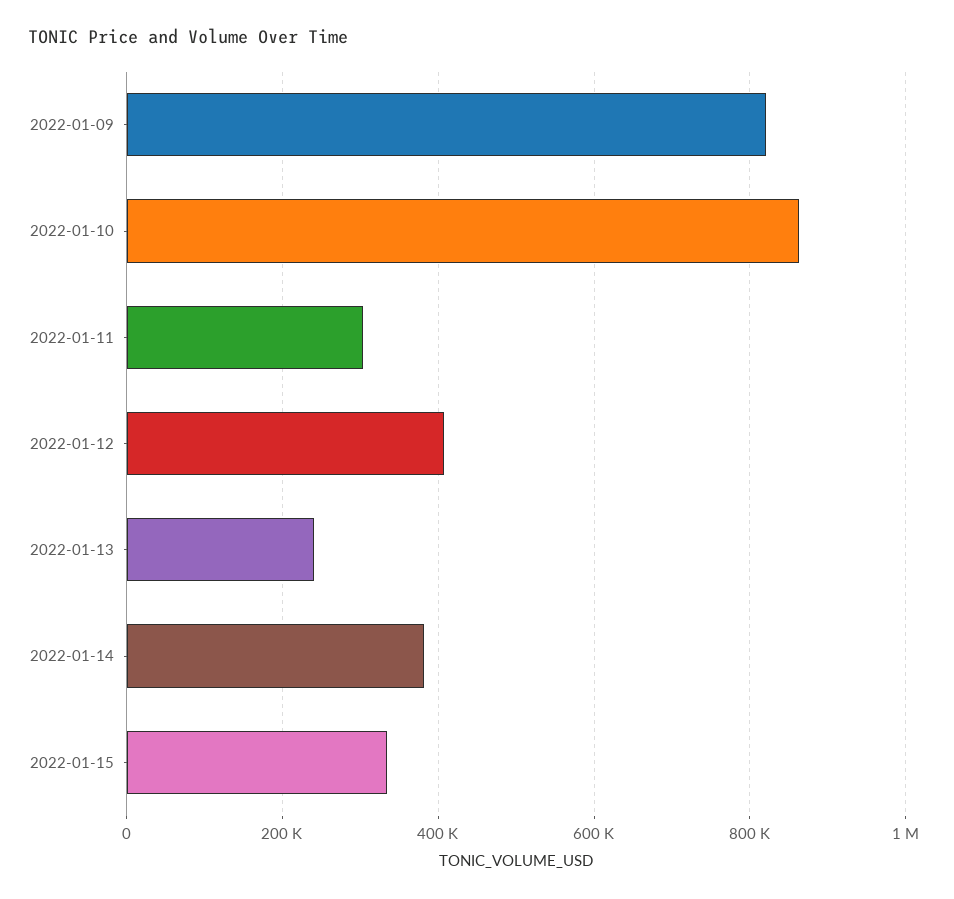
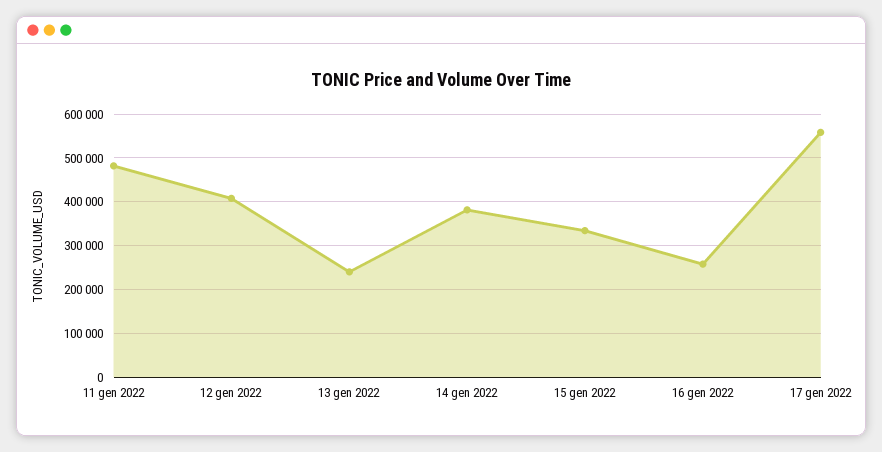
2022-01-09: 820000 -> none
2022-01-10: 860000 -> none
2022-01-11: 300000 -> 480000
16 gen 2022: none -> 260000
17 gen 2022: none -> 560000

